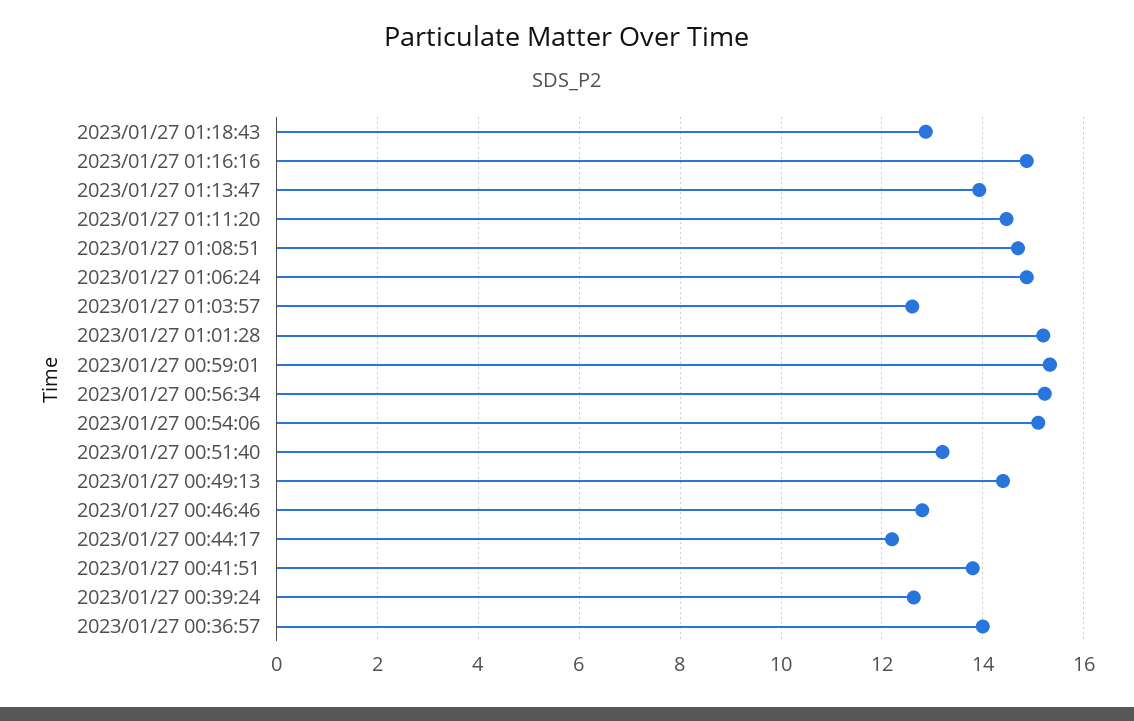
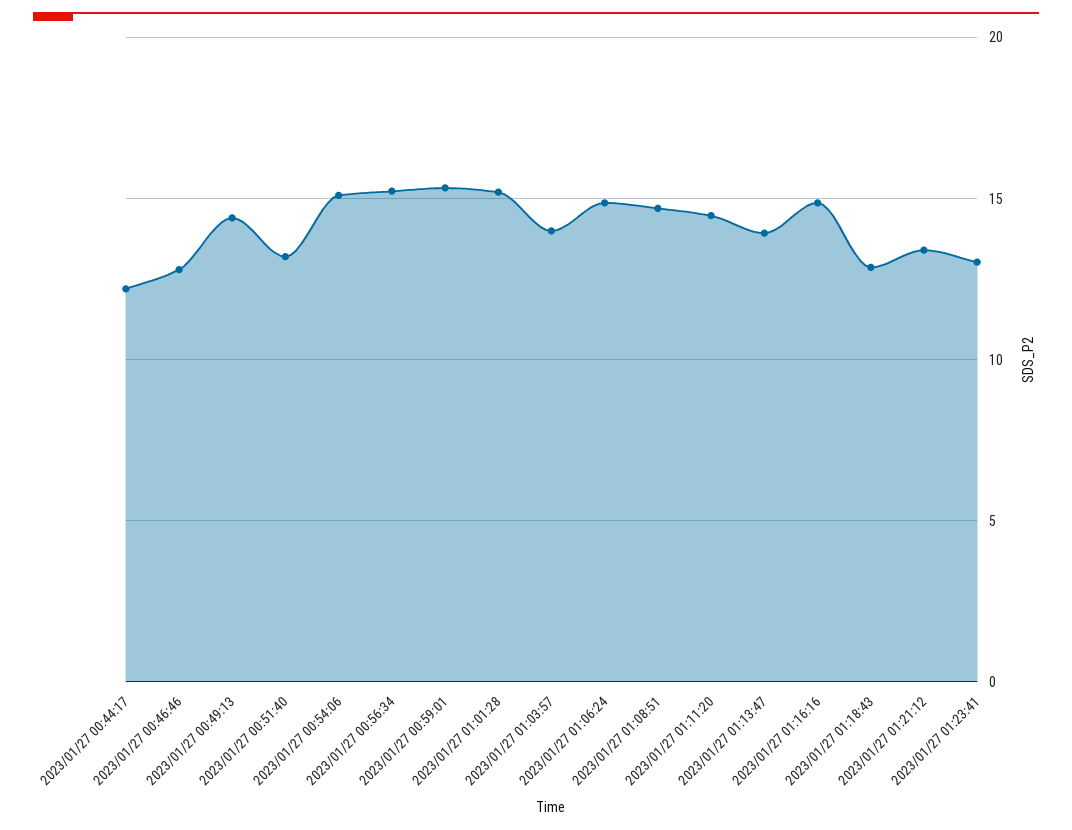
2023/01/27 01:03:57: 12.6 -> 14
2023/01/27 00:41:51: 13.8 -> none
2023/01/27 00:39:24: 12.6 -> none
2023/01/27 00:36:57: 14 -> none
2023/01/27 01:21:12: none -> 13.5
2023/01/27 01:23:41: none -> 13

